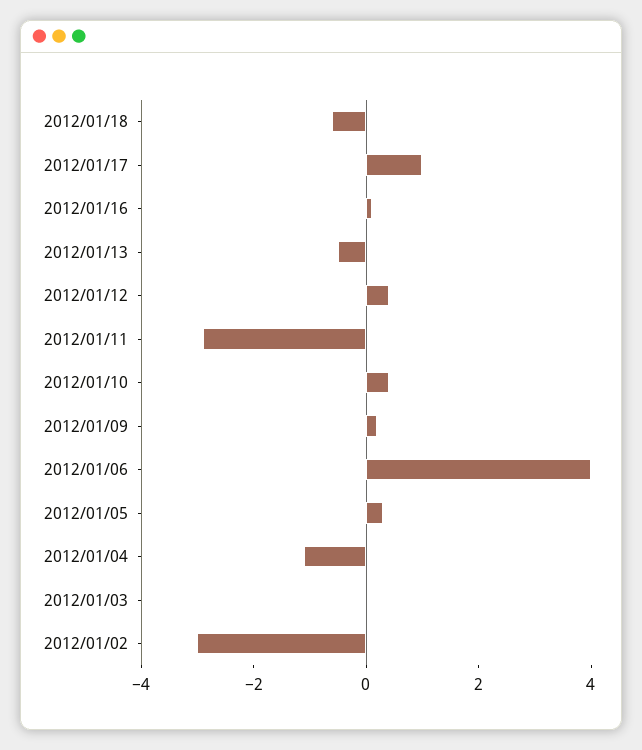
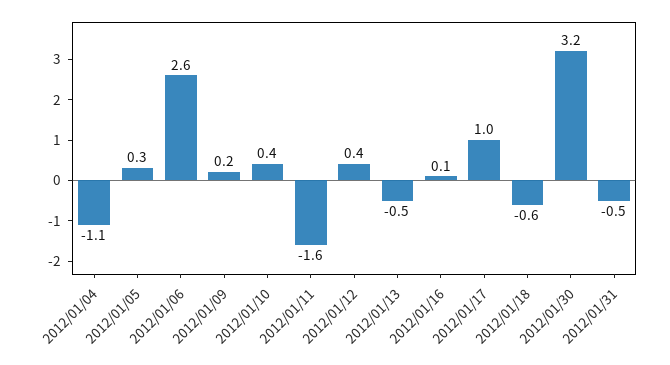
2012/01/11: -3 -> -1.6
2012/01/06: 4 -> 2.6
2012/01/03: 0 -> none
2012/01/02: -3 -> none
2012/01/30: none -> 3.2
2012/01/31: none -> -0.5

